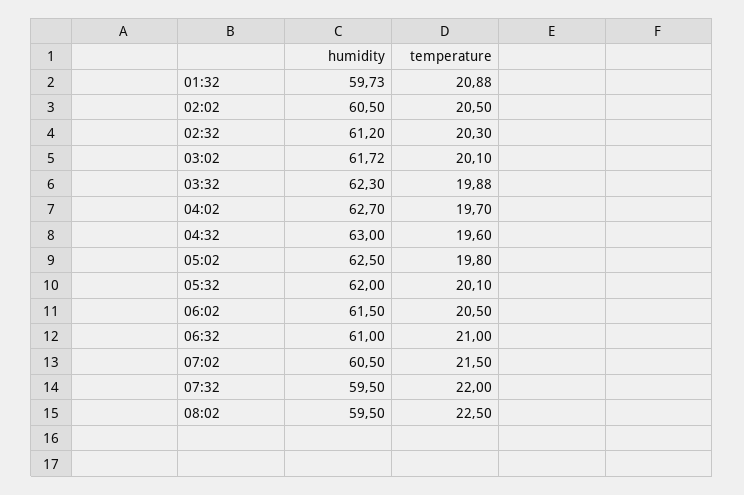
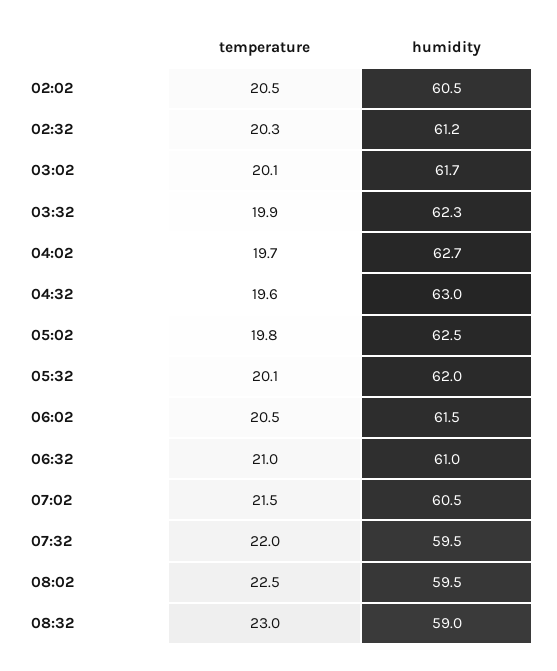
humidity, 01:32: 59.73 -> none
temperature, 01:32: 20.88 -> none
temperature, 03:32: 19.88 -> 19.9
temperature, 08:32: none -> 23
humidity, 08:32: none -> 59

